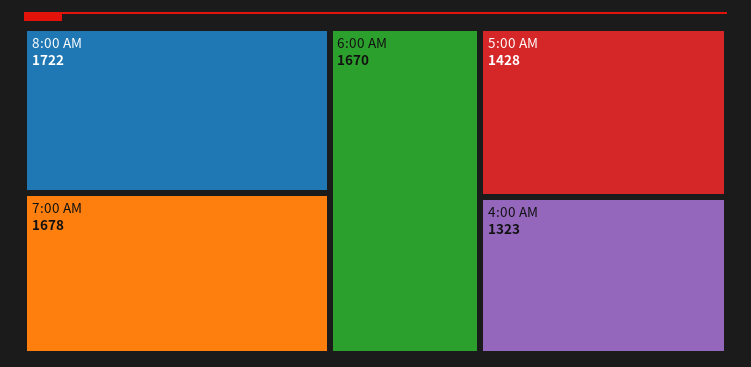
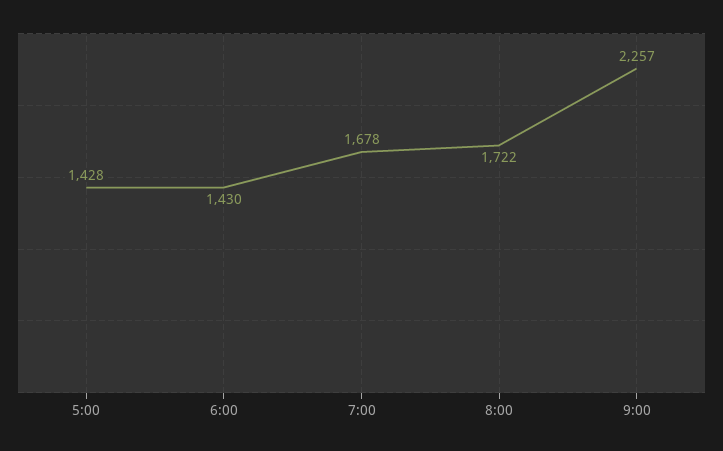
6:00 AM: 1670 -> 1430
4:00 AM: 1323 -> none
9:00: none -> 2257

